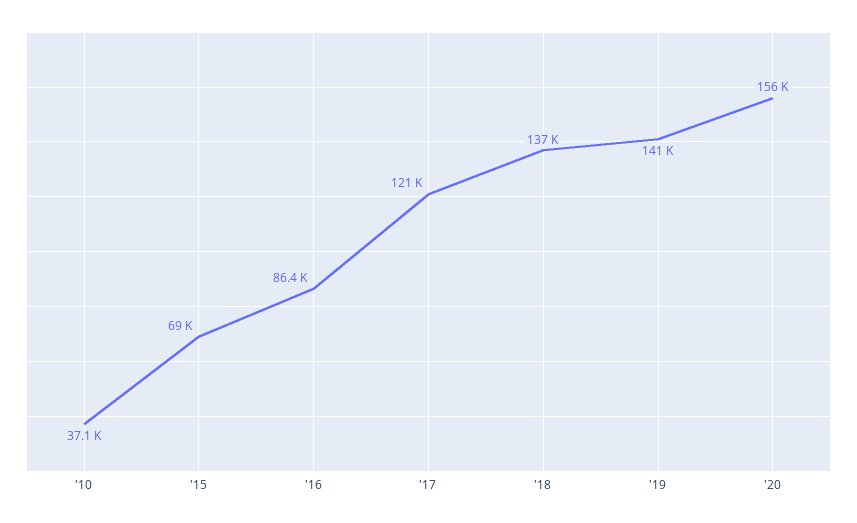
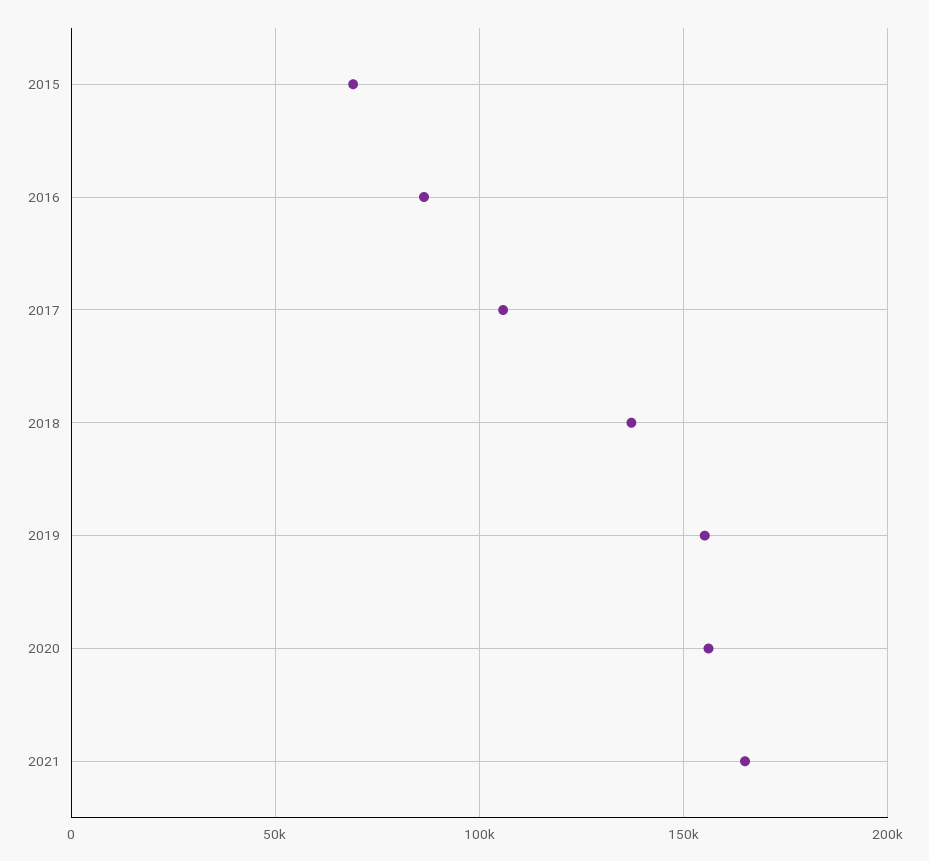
'10: 37100 -> none
'17: 121000 -> 105000
'19: 141000 -> 155000
2021: none -> 165000

